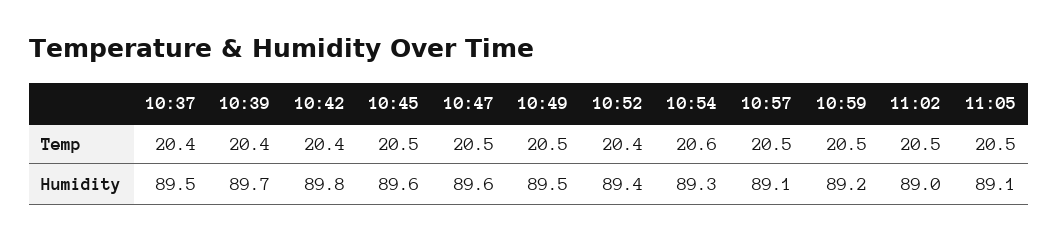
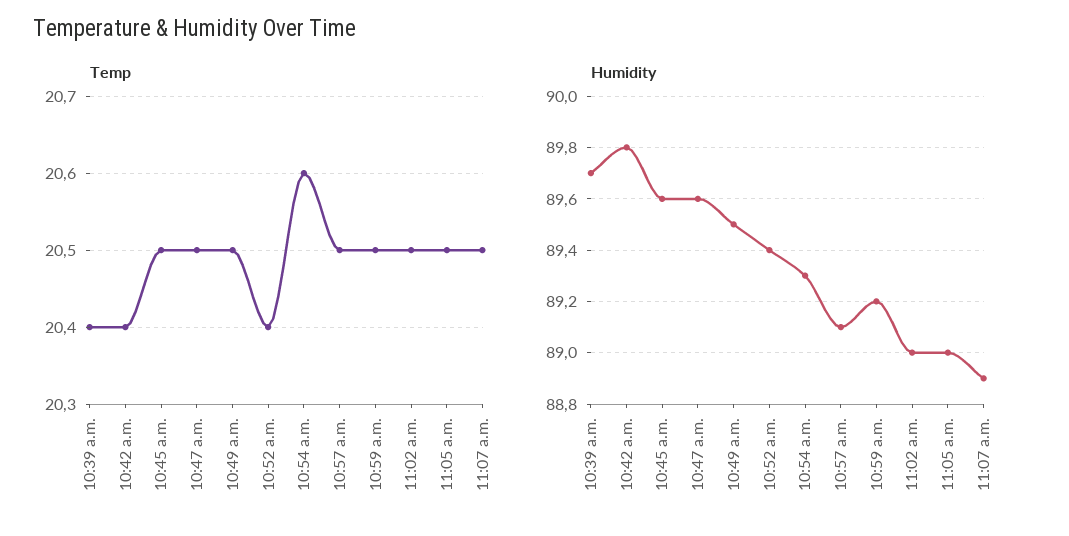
Temp, 10:37: 20.4 -> none
Humidity, 10:37: 89.5 -> none
Humidity, 11:05: 89.1 -> 89
Temp, 11:07 a.m.: none -> 20.5
Humidity, 11:07 a.m.: none -> 88.9

